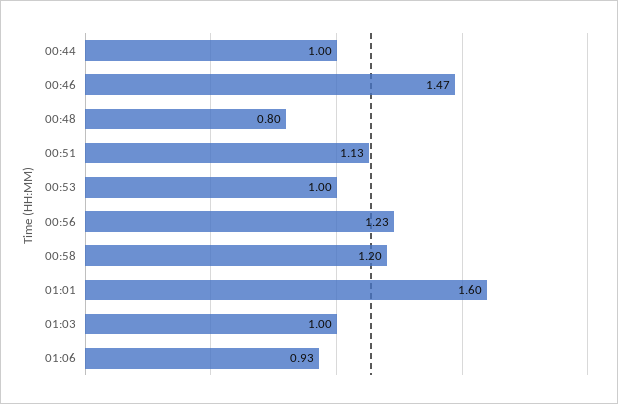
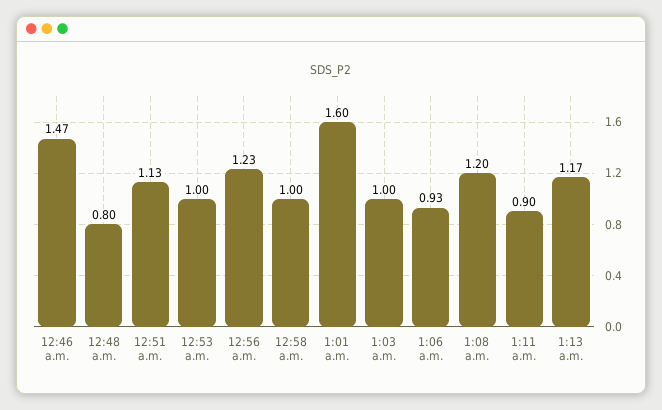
00:44: 1 -> none
00:58: 1.2 -> 1
1:08 a.m.: none -> 1.2
1:11 a.m.: none -> 0.9
1:13 a.m.: none -> 1.17

